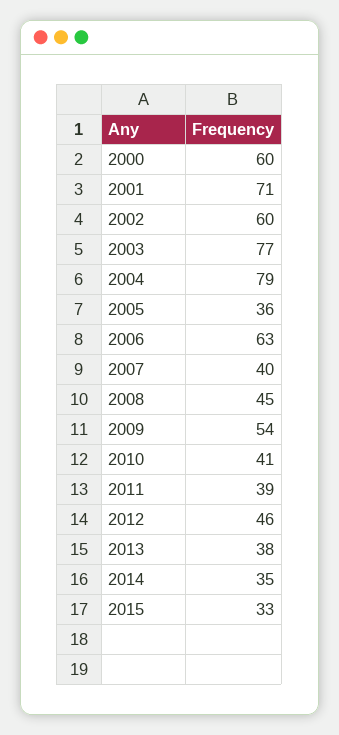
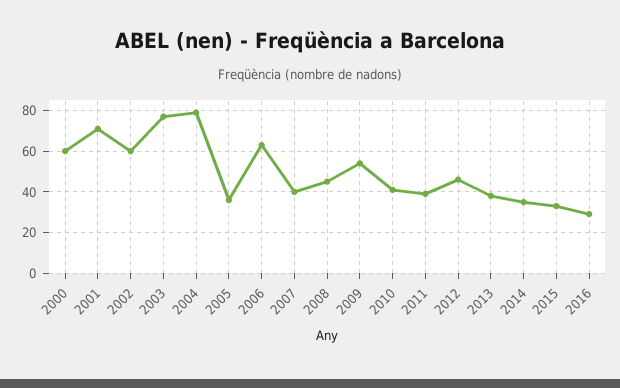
2016: none -> 30

